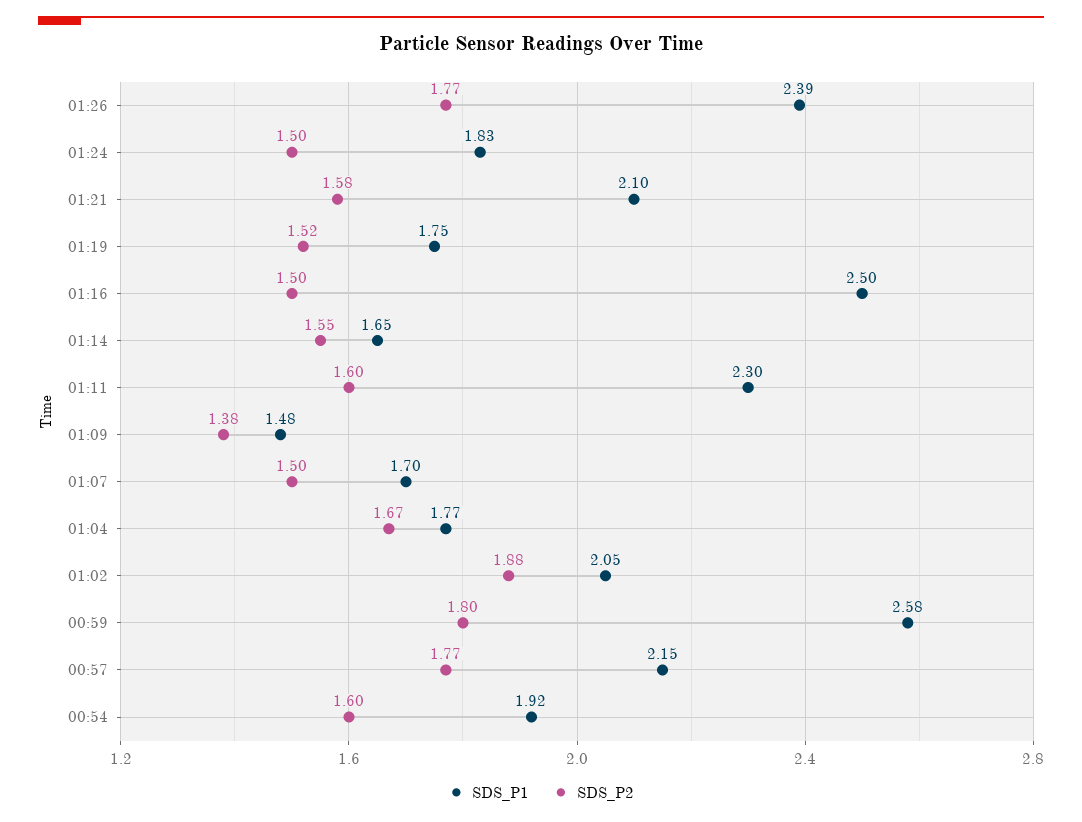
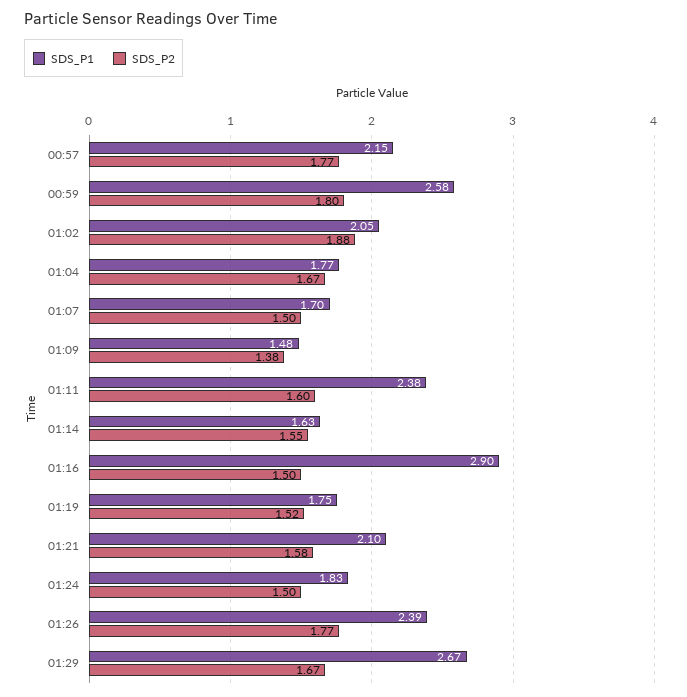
SDS_P1, 01:16: 2.5 -> 2.9
SDS_P1, 01:14: 1.65 -> 1.63
SDS_P1, 01:11: 2.3 -> 2.38
SDS_P1, 00:54: 1.92 -> none
SDS_P2, 00:54: 1.6 -> none
SDS_P1, 01:29: none -> 2.67
SDS_P2, 01:29: none -> 1.67

